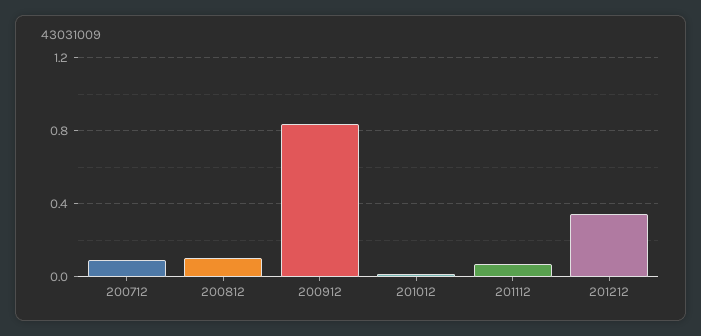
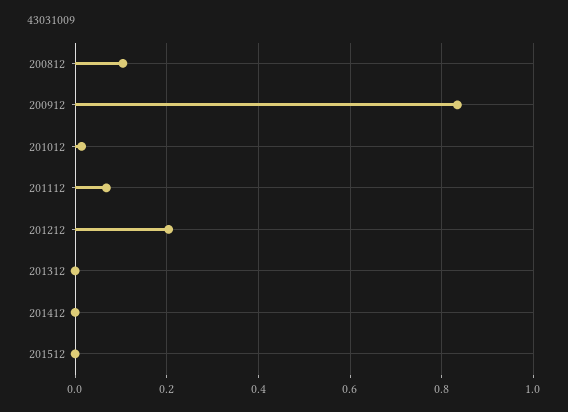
200712: 0.1 -> none
201212: 0.35 -> 0.2
201312: none -> 0
201412: none -> 0
201512: none -> 0

